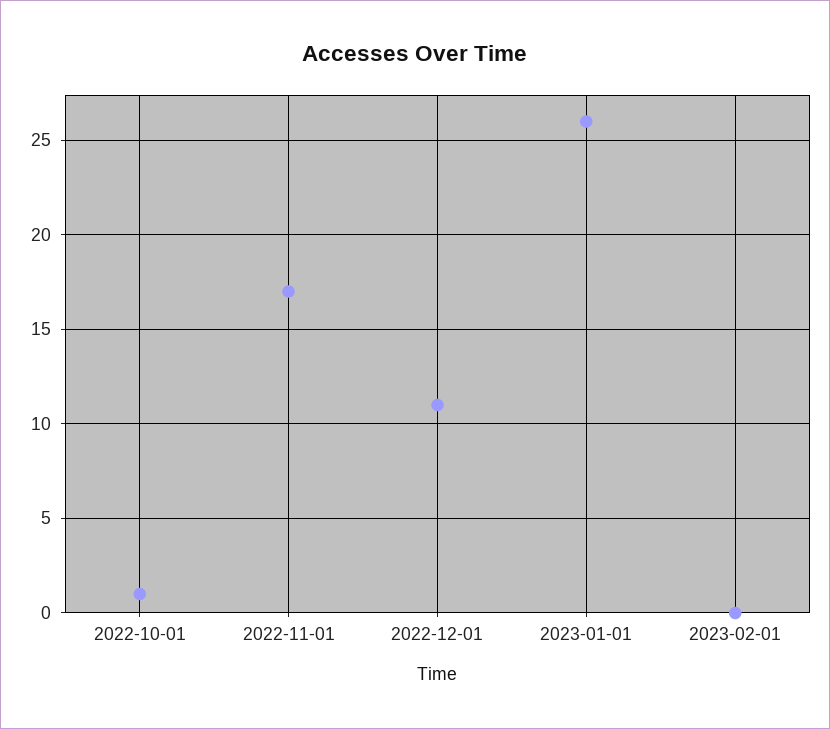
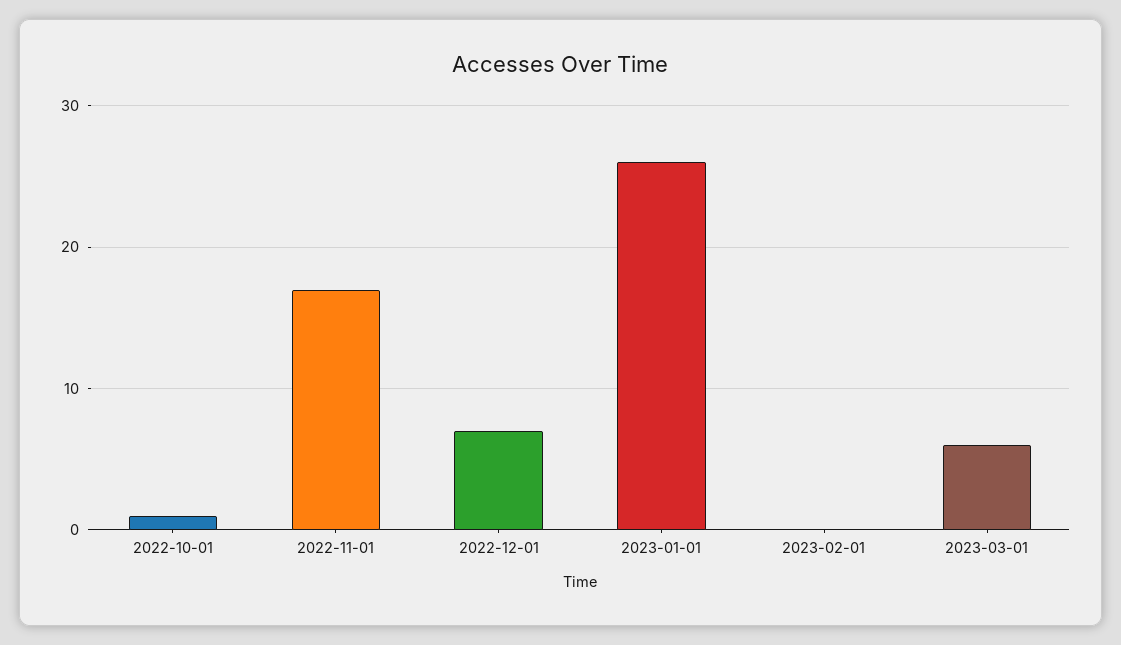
2022-12-01: 11 -> 7
2023-03-01: none -> 6

